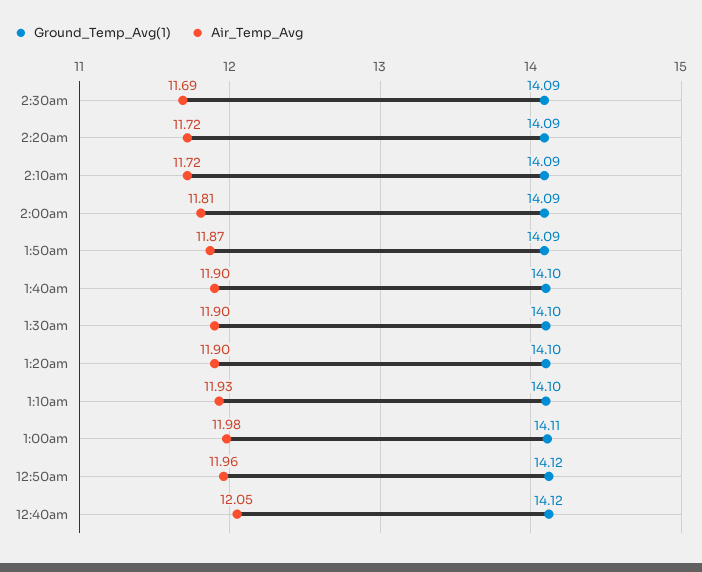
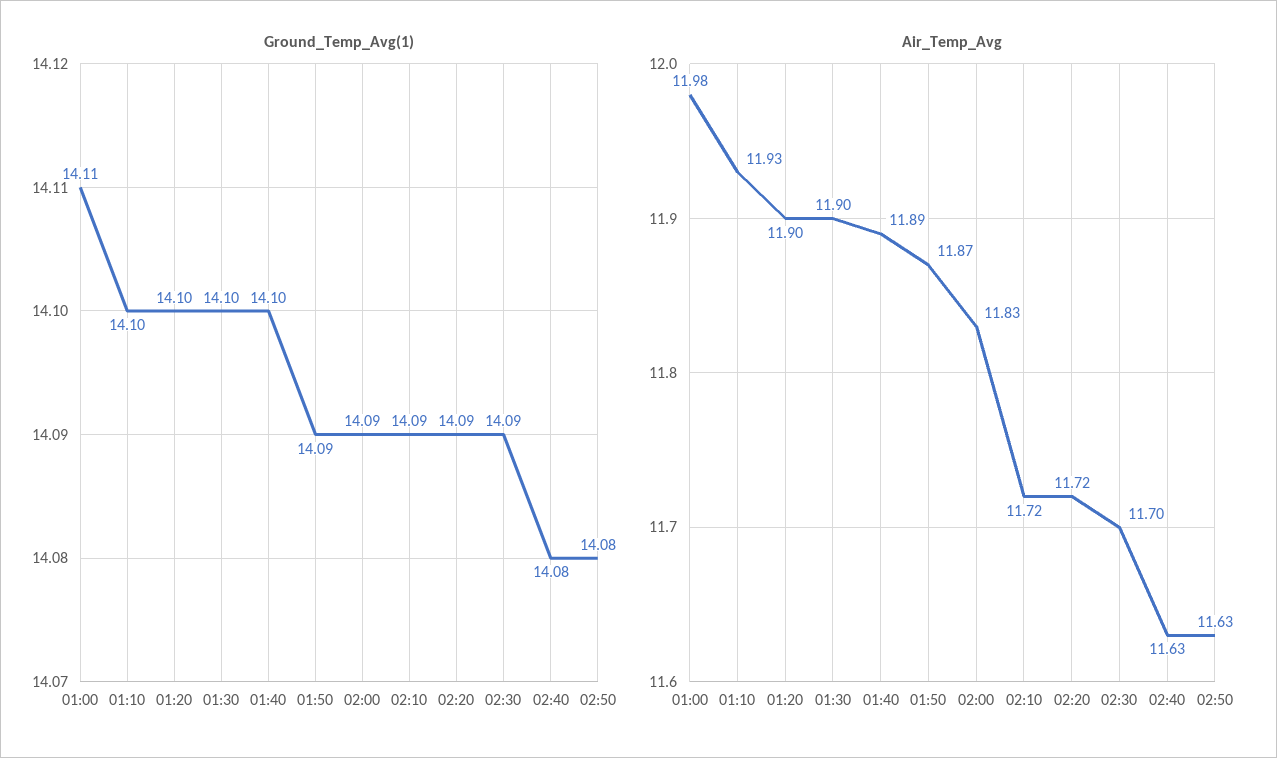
Air_Temp_Avg, 2:30am: 11.69 -> 11.7
Air_Temp_Avg, 2:00am: 11.81 -> 11.83
Air_Temp_Avg, 1:40am: 11.9 -> 11.89
Ground_Temp_Avg(1), 12:50am: 14.12 -> none
Air_Temp_Avg, 12:50am: 11.96 -> none
Ground_Temp_Avg(1), 12:40am: 14.12 -> none
Air_Temp_Avg, 12:40am: 12.05 -> none
Ground_Temp_Avg(1), 02:40: none -> 14.08
Ground_Temp_Avg(1), 02:50: none -> 14.08
Air_Temp_Avg, 02:40: none -> 11.63
Air_Temp_Avg, 02:50: none -> 11.63

